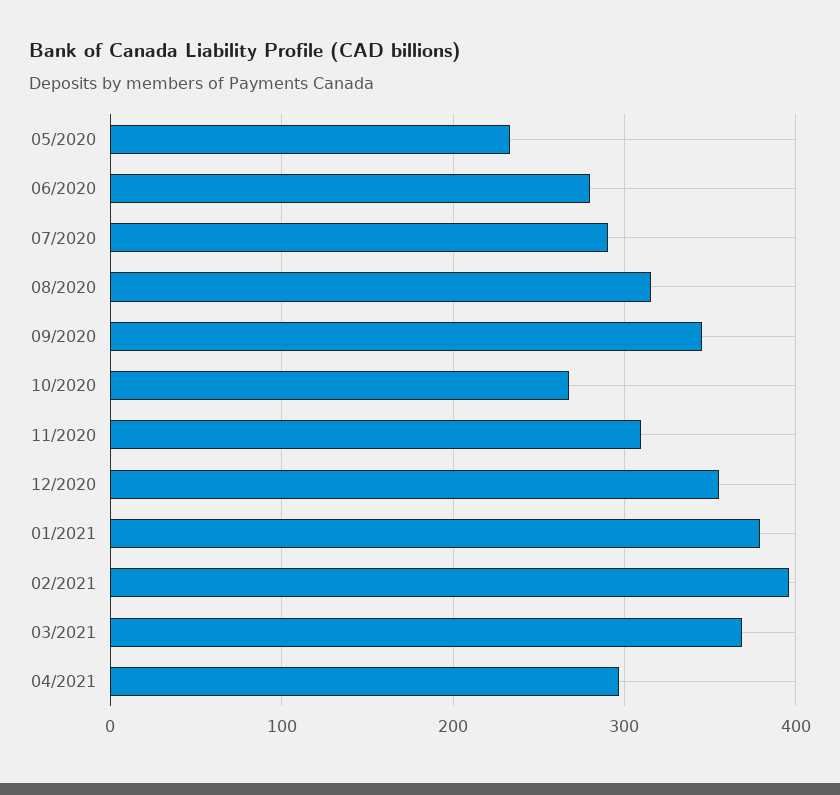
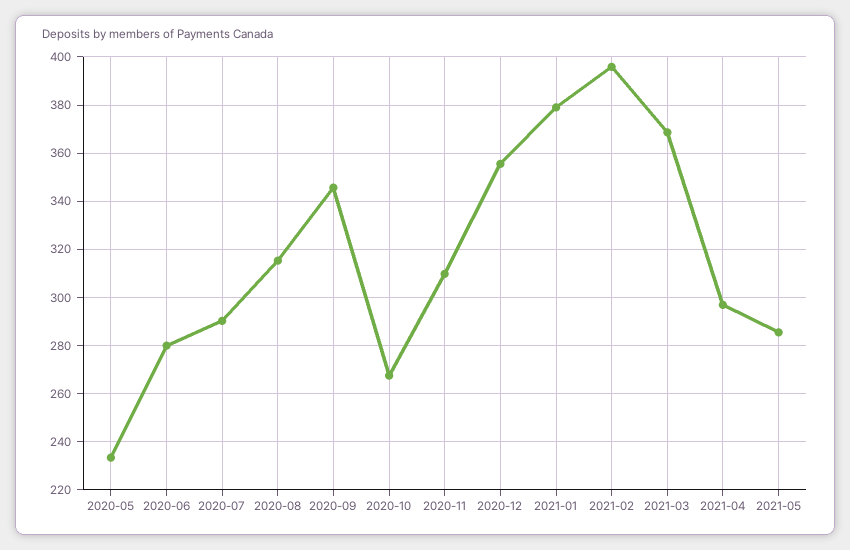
2021-05: none -> 285

